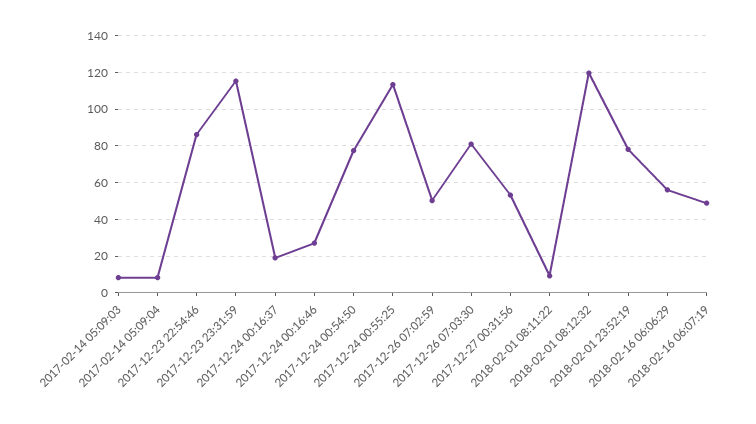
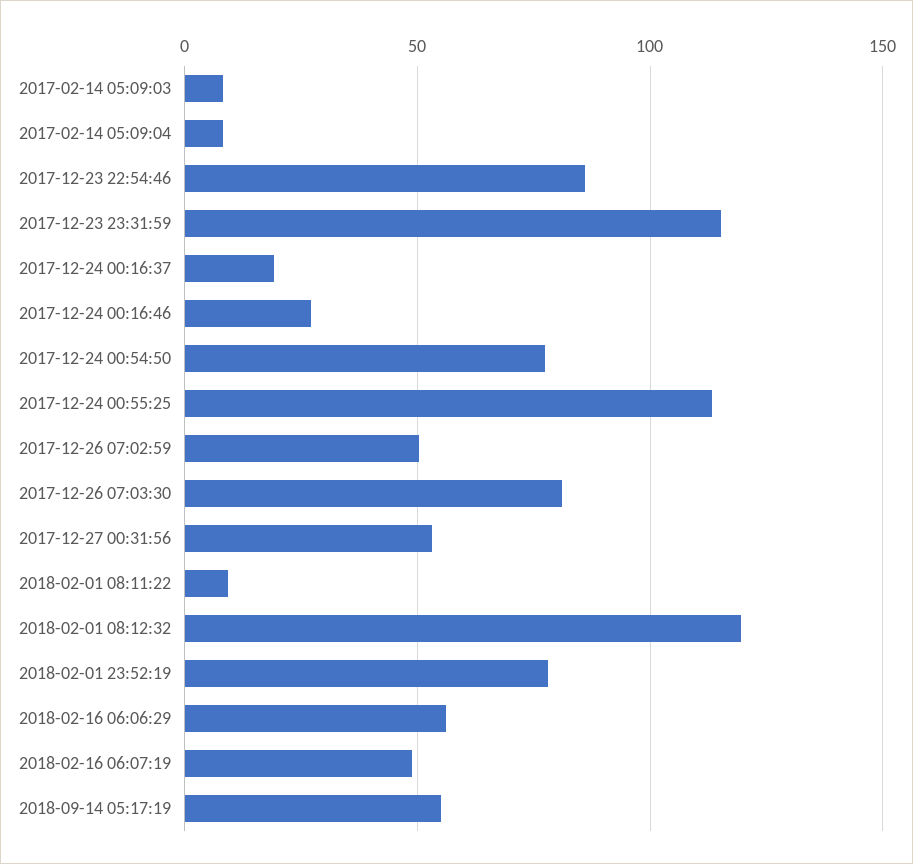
2018-09-14 05:17:19: none -> 55

